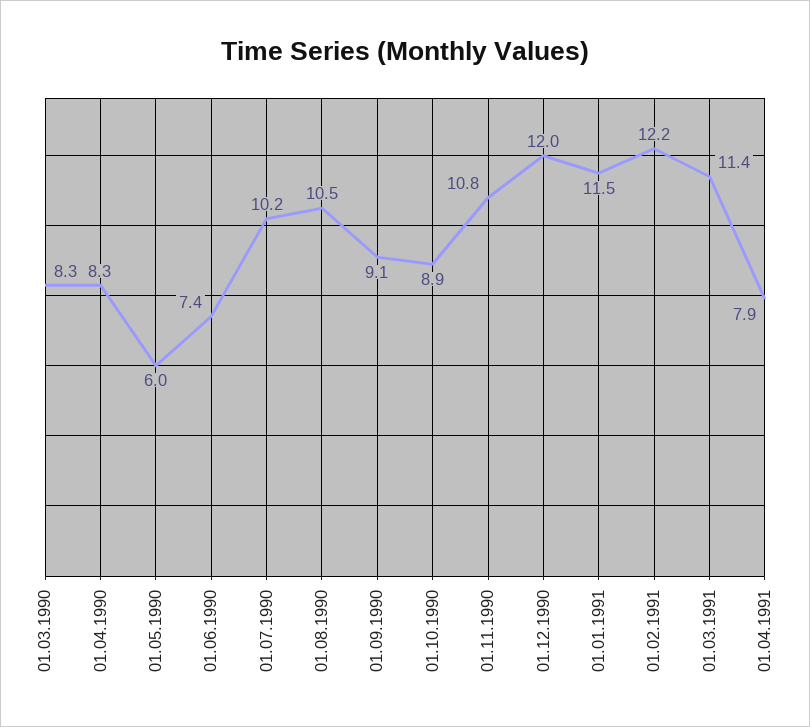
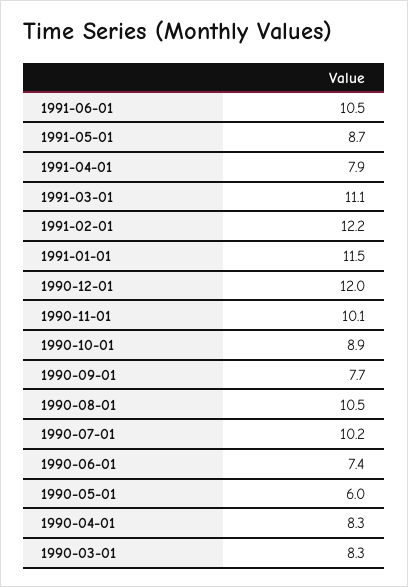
01.09.1990: 9.1 -> 7.7
01.11.1990: 10.8 -> 10.1
01.03.1991: 11.4 -> 11.1
1991-06-01: none -> 10.5
1991-05-01: none -> 8.7

